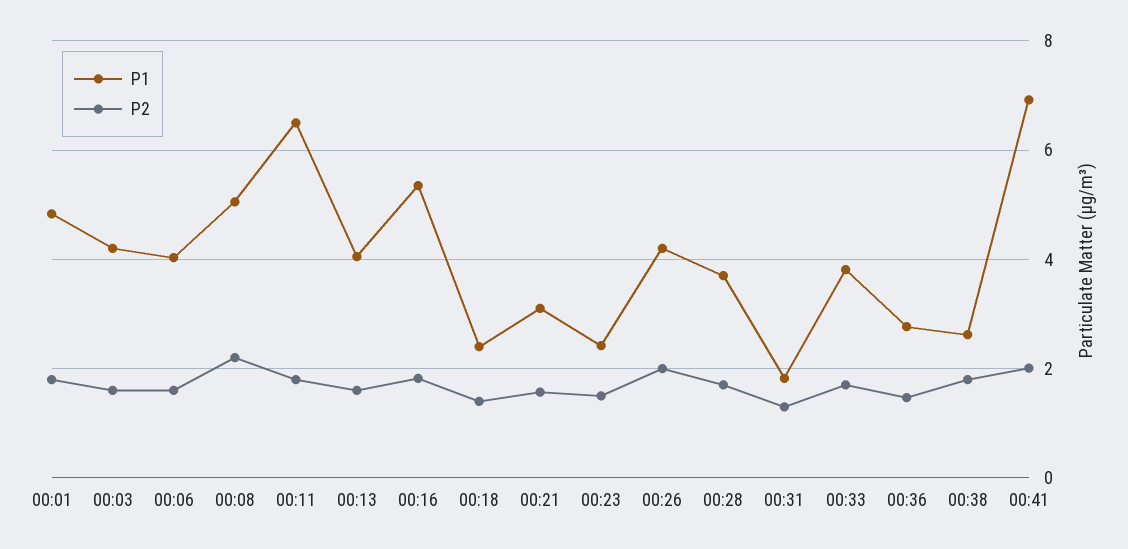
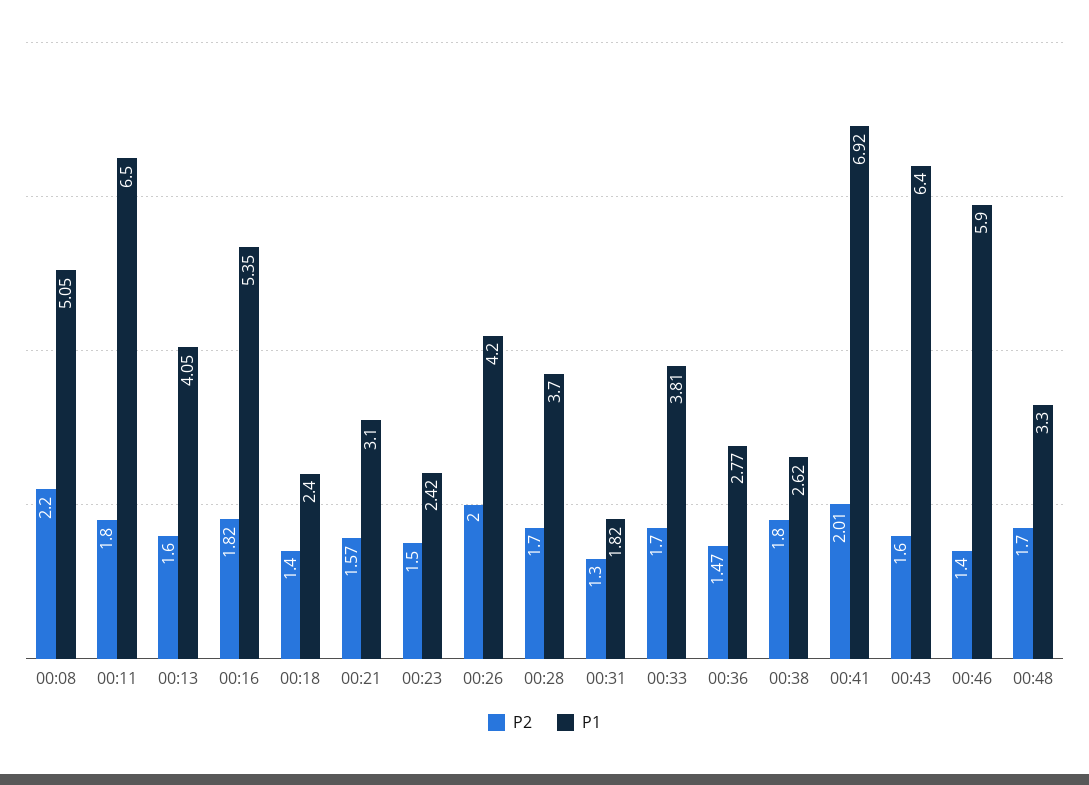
P1, 00:01: 4.8 -> none
P2, 00:01: 1.8 -> none
P1, 00:03: 4.2 -> none
P2, 00:03: 1.6 -> none
P1, 00:06: 4 -> none
P2, 00:06: 1.6 -> none
P2, 00:43: none -> 1.6
P1, 00:43: none -> 6.4
P2, 00:46: none -> 1.4
P1, 00:46: none -> 5.9
P2, 00:48: none -> 1.7
P1, 00:48: none -> 3.3

